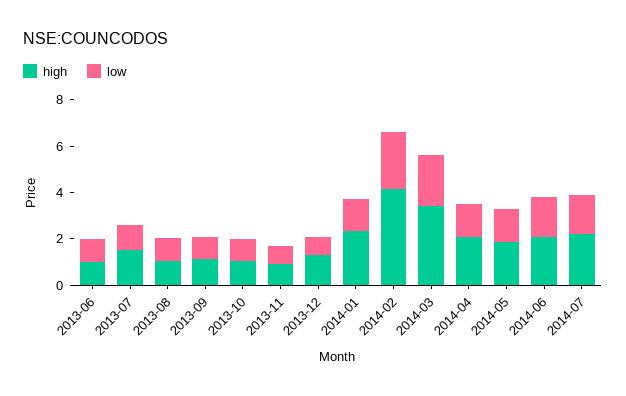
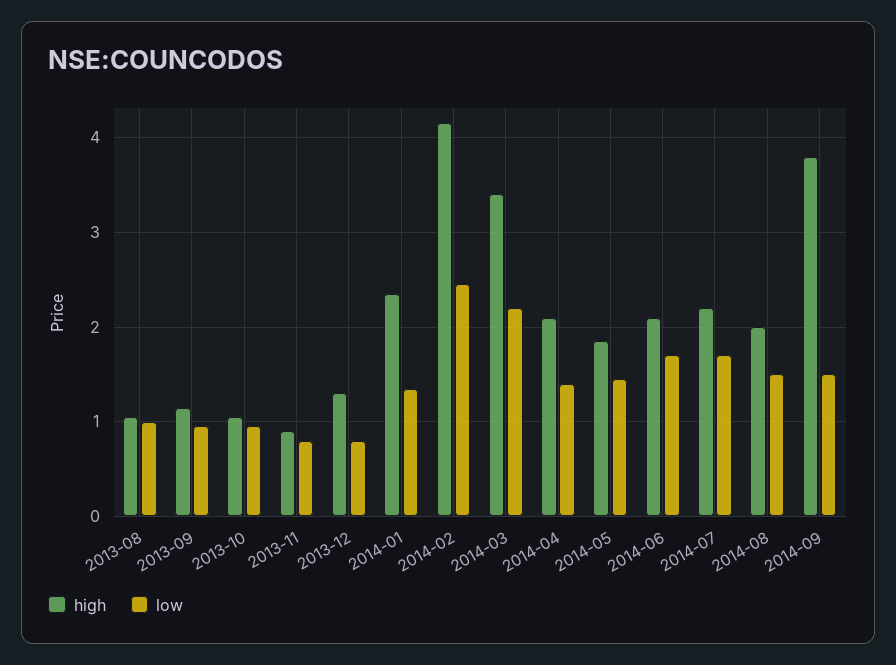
high, 2013-06: 1 -> none
low, 2013-06: 1 -> none
high, 2013-07: 1.5 -> none
low, 2013-07: 1 -> none
high, 2014-08: none -> 2
low, 2014-08: none -> 1.5
high, 2014-09: none -> 3.8
low, 2014-09: none -> 1.5

